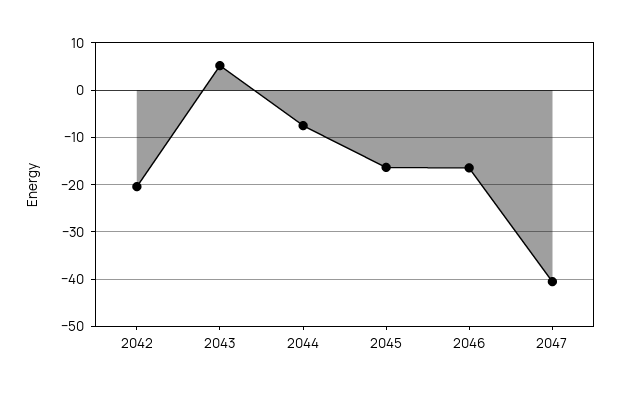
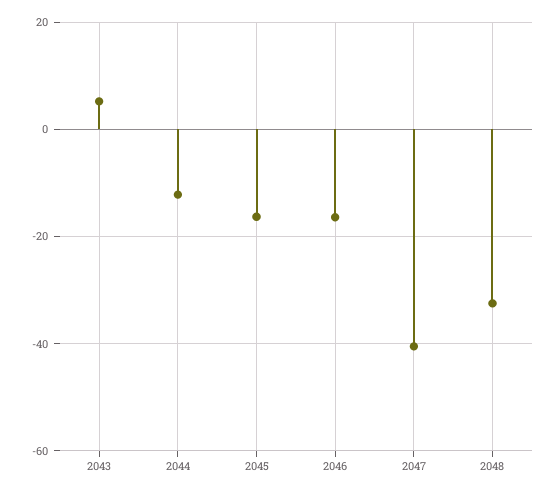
2042: -20 -> none
2044: -8 -> -12
2048: none -> -32

